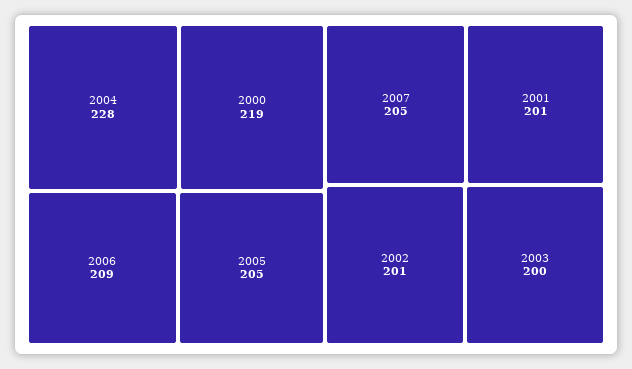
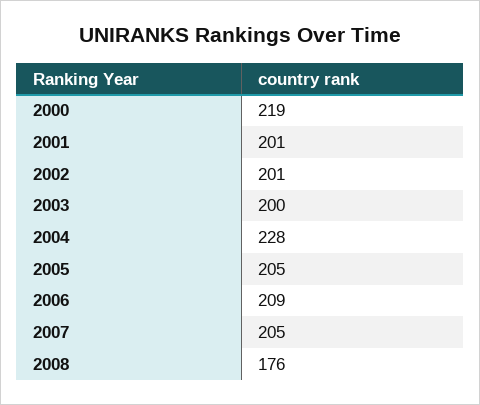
2008: none -> 176

